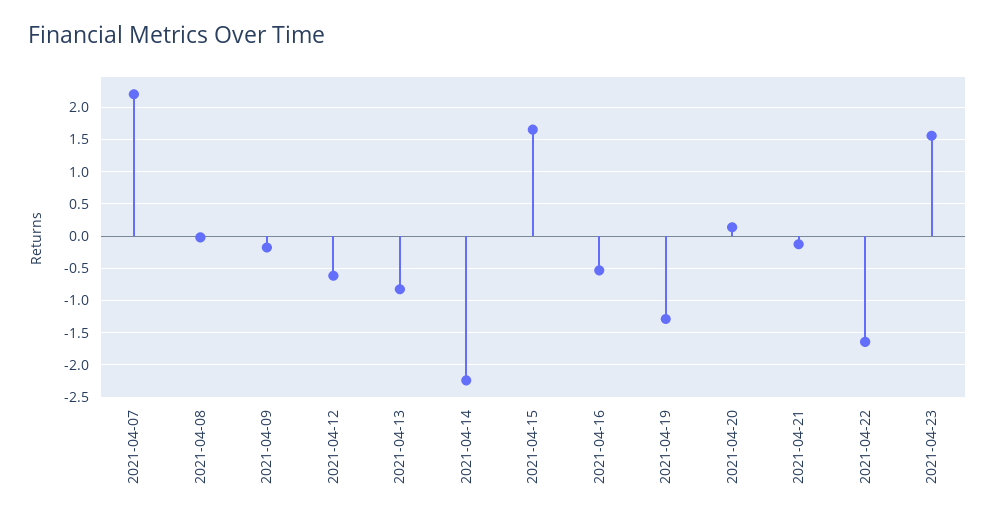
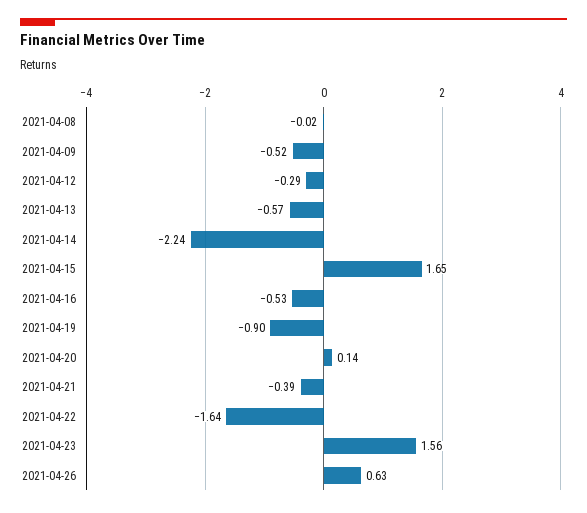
2021-04-07: 2.2 -> none
2021-04-09: -0.2 -> -0.52
2021-04-12: -0.6 -> -0.29
2021-04-13: -0.8 -> -0.57
2021-04-19: -1.3 -> -0.9
2021-04-21: -0.1 -> -0.39
2021-04-26: none -> 0.63

